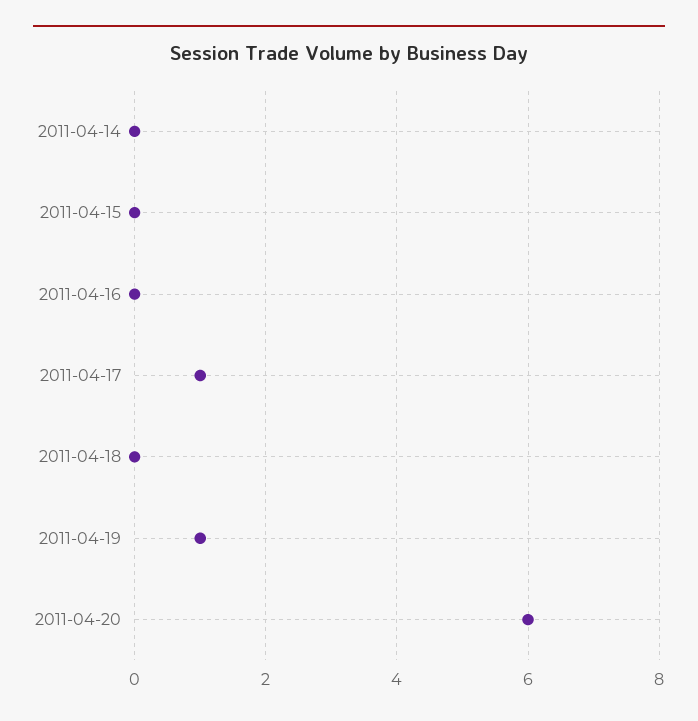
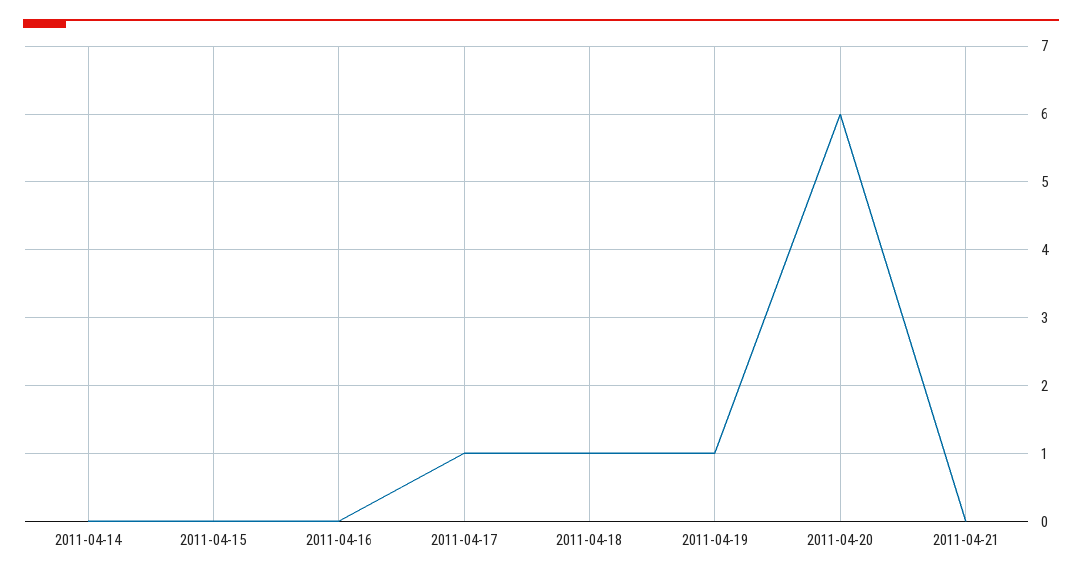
2011-04-18: 0 -> 1
2011-04-21: none -> 0

